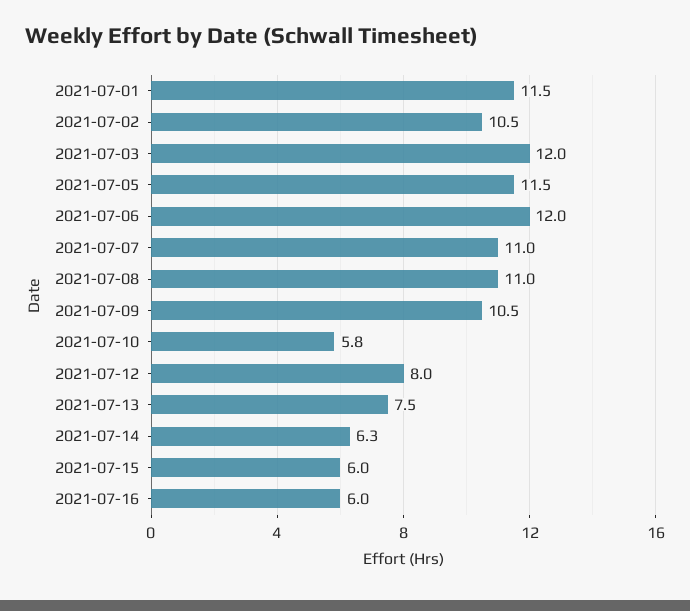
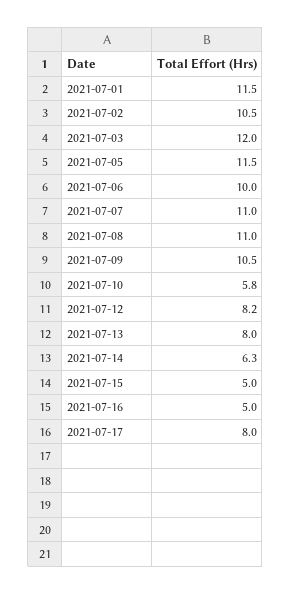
2021-07-06: 12 -> 10
2021-07-12: 8 -> 8.2
2021-07-13: 7.5 -> 8
2021-07-15: 6 -> 5
2021-07-16: 6 -> 5
2021-07-17: none -> 8

